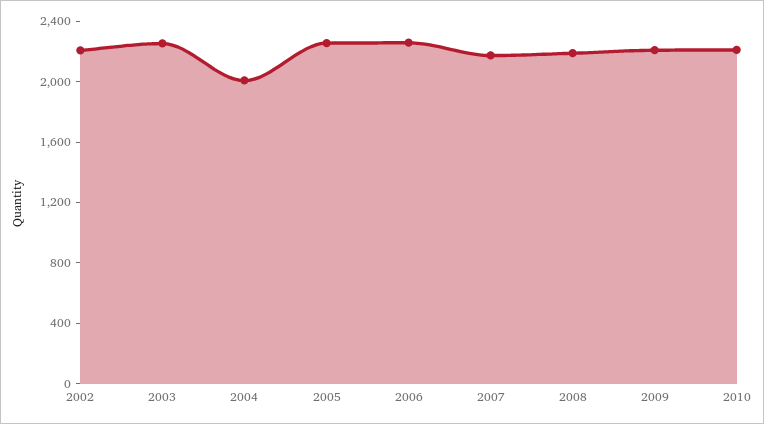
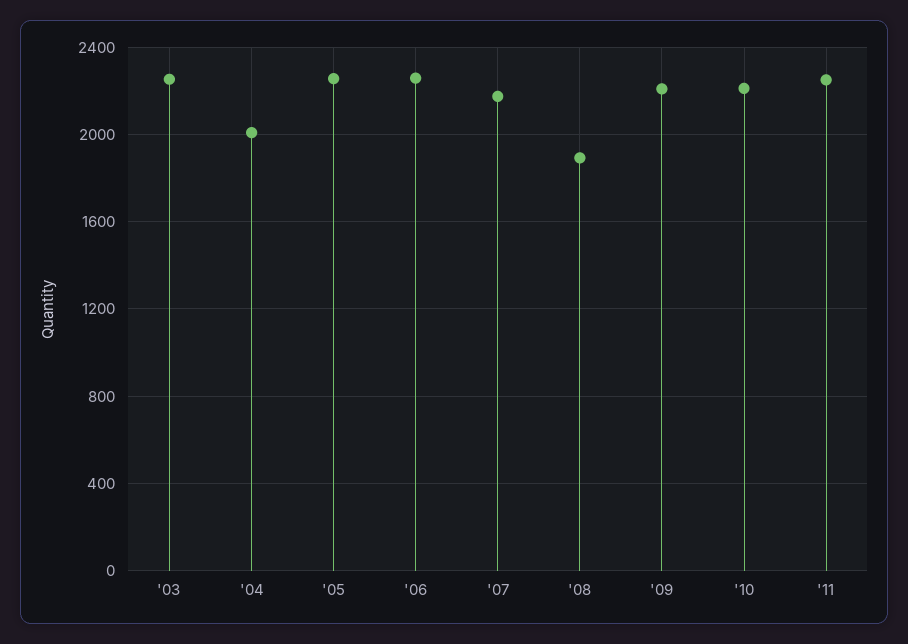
2002: 2200 -> none
2008: 2200 -> 1900
'11: none -> 2250

